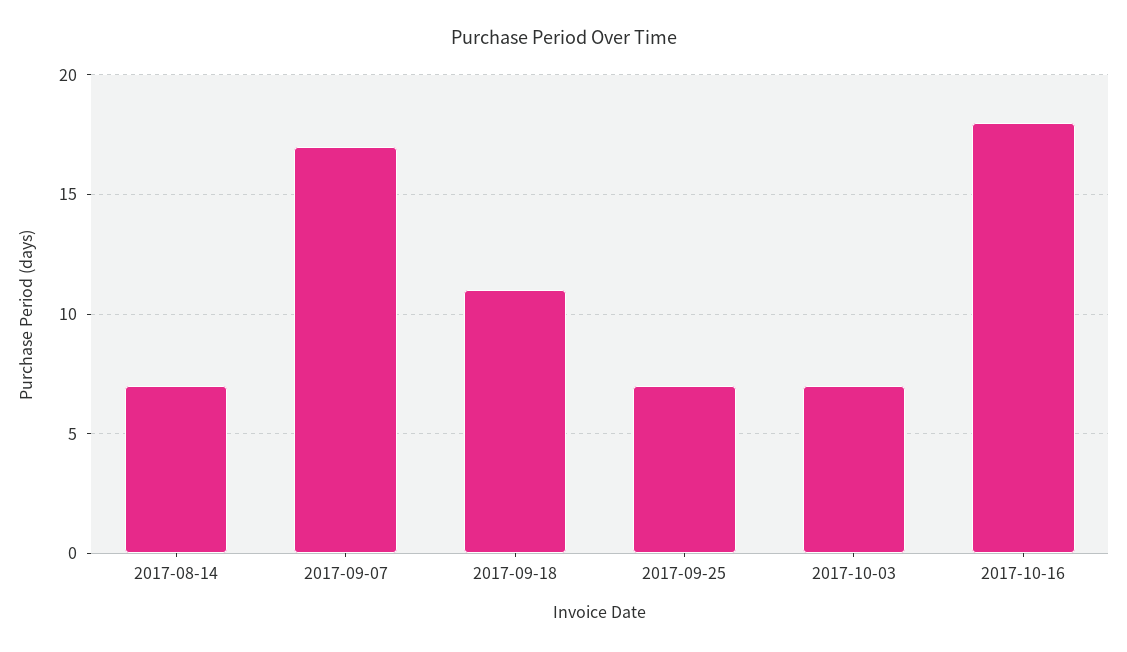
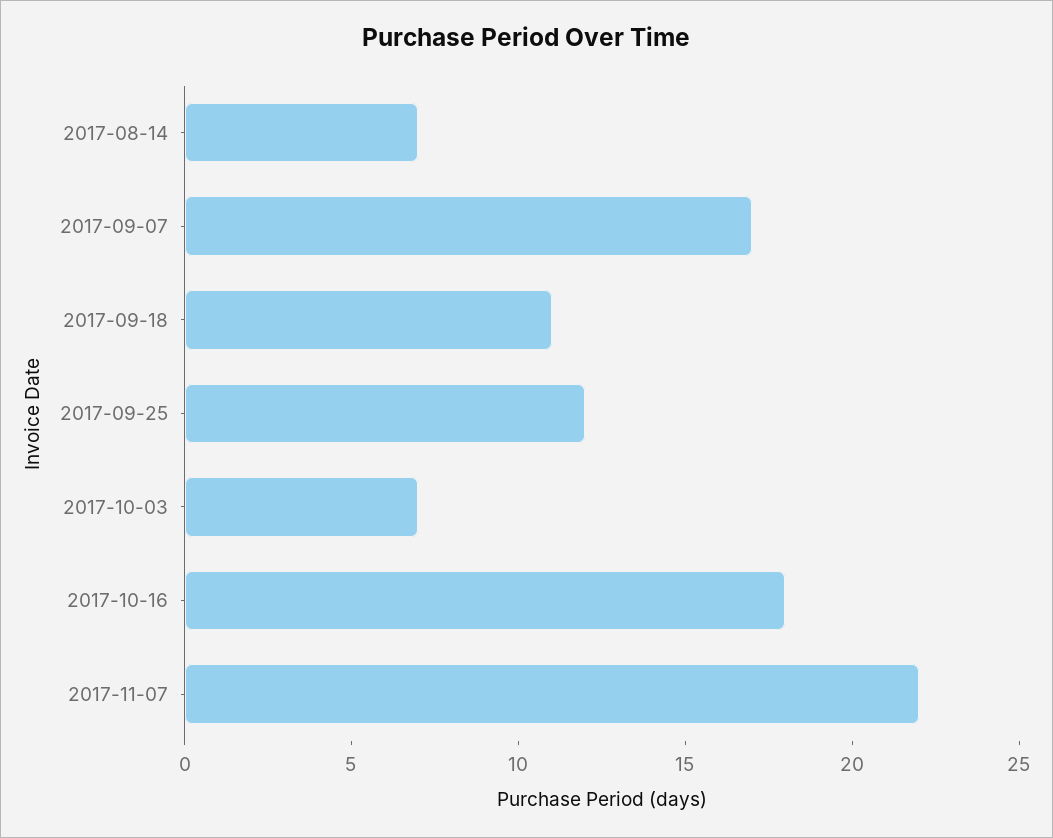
2017-09-25: 7 -> 12
2017-11-07: none -> 22

